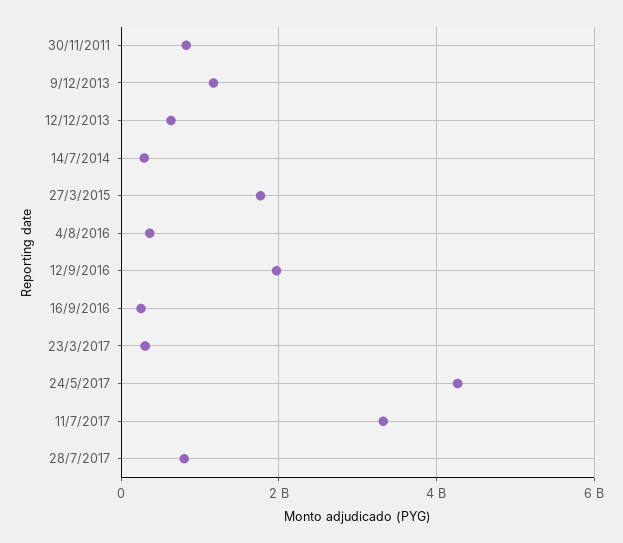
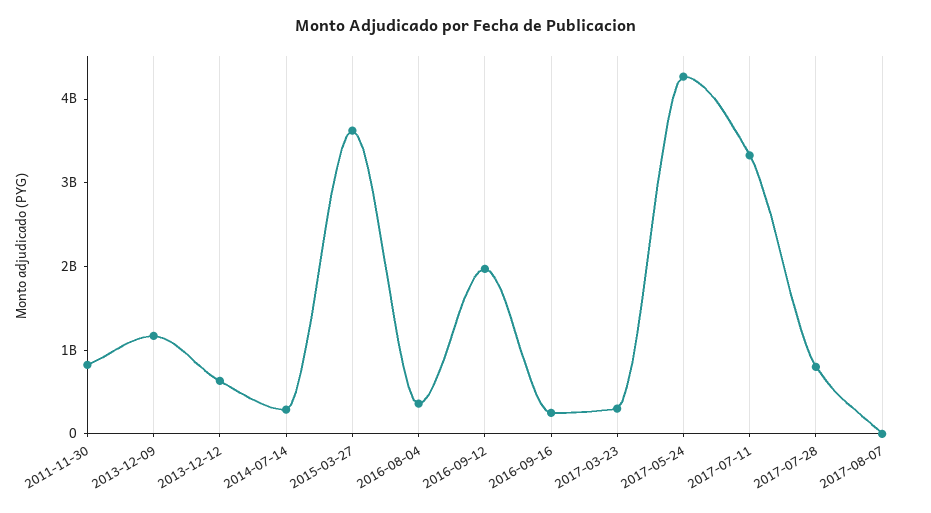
27/3/2015: 1800000000 -> 3600000000
2017-08-07: none -> 0

